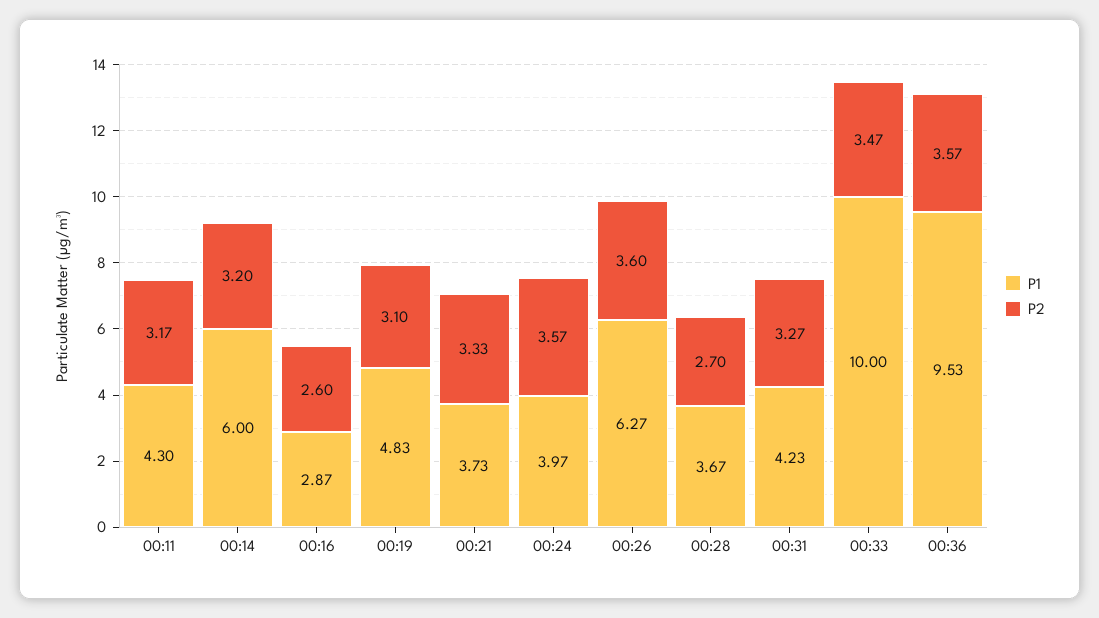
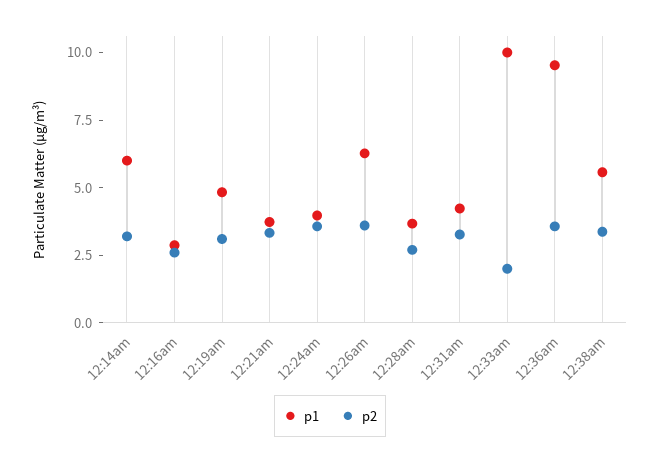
P1, 00:11: 4.3 -> none
P2, 00:11: 3.17 -> none
P2, 00:33: 3.47 -> 2
P1, 12:38am: none -> 5.5
P2, 12:38am: none -> 3.5

